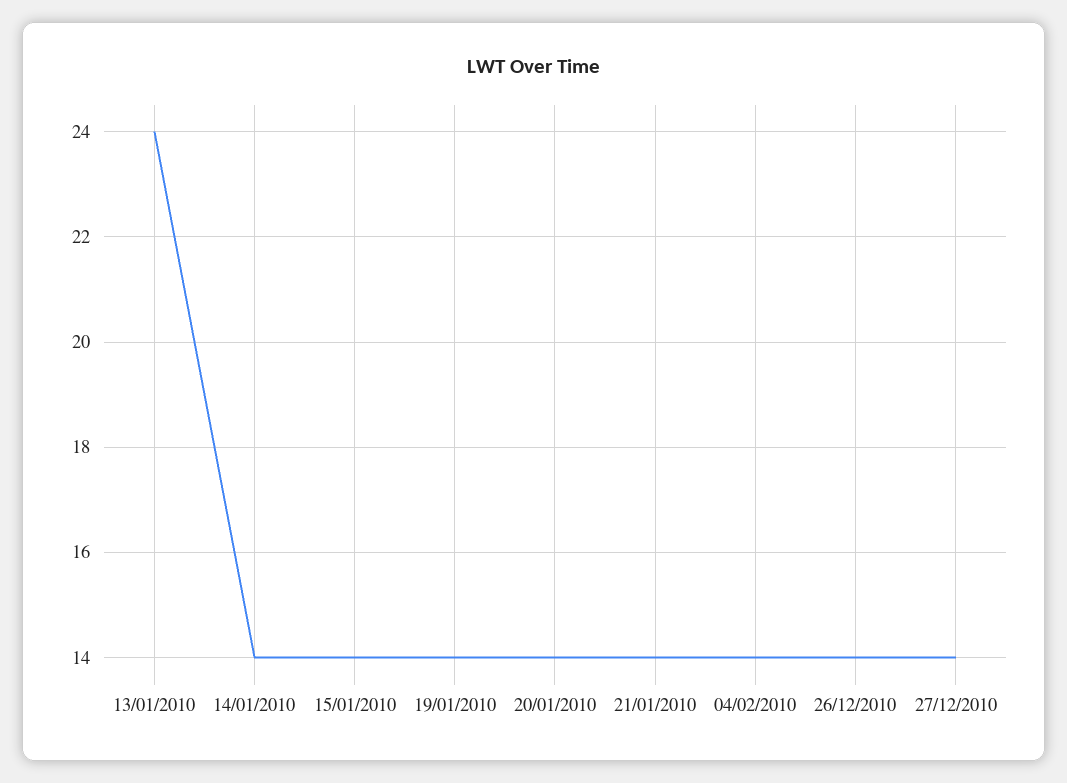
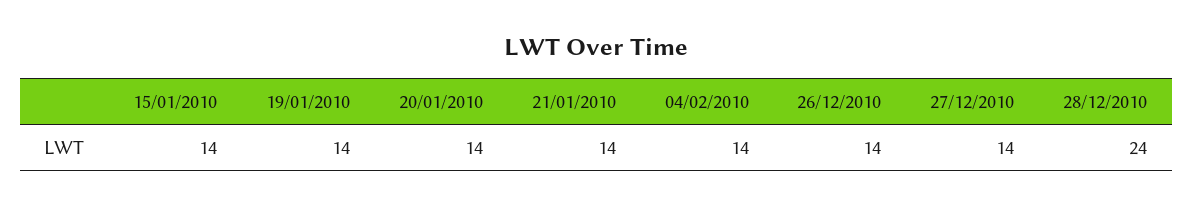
13/01/2010: 24 -> none
14/01/2010: 14 -> none
28/12/2010: none -> 24

